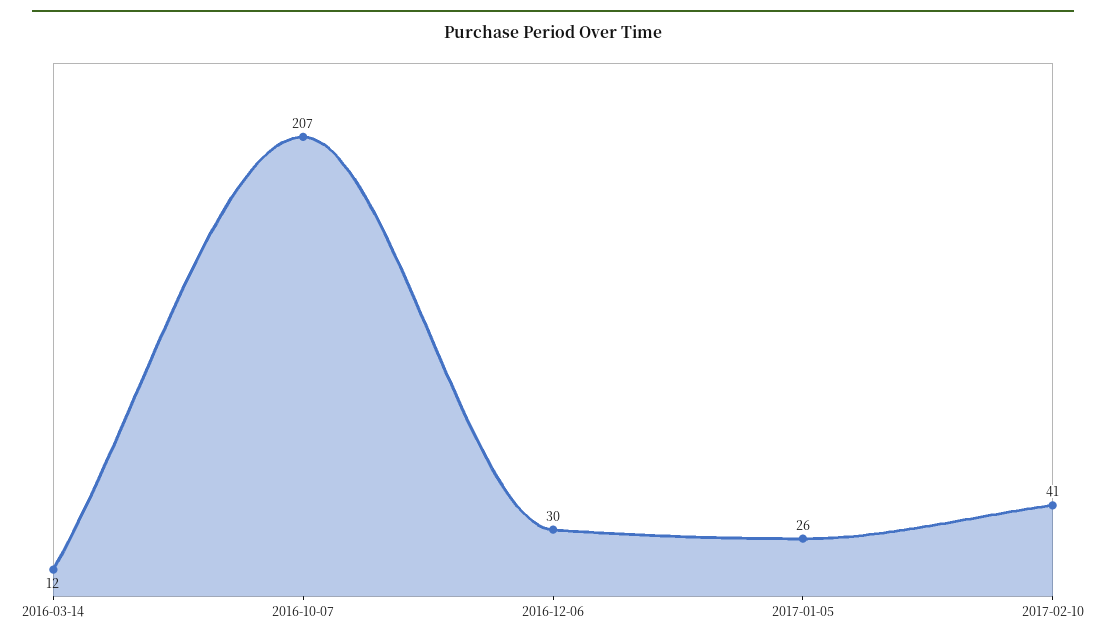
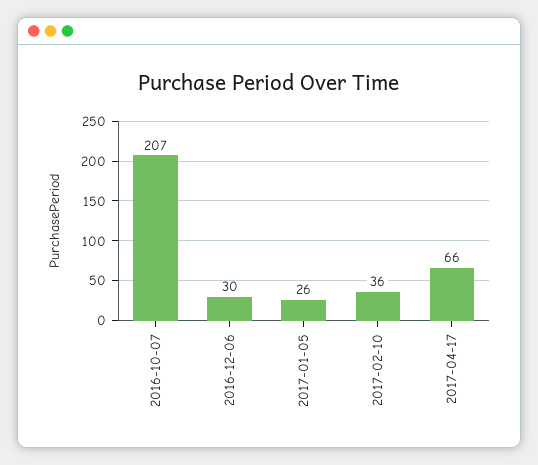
2016-03-14: 12 -> none
2017-02-10: 41 -> 36
2017-04-17: none -> 66

